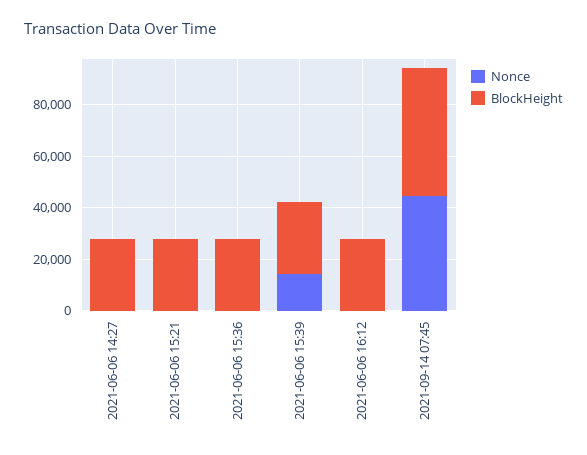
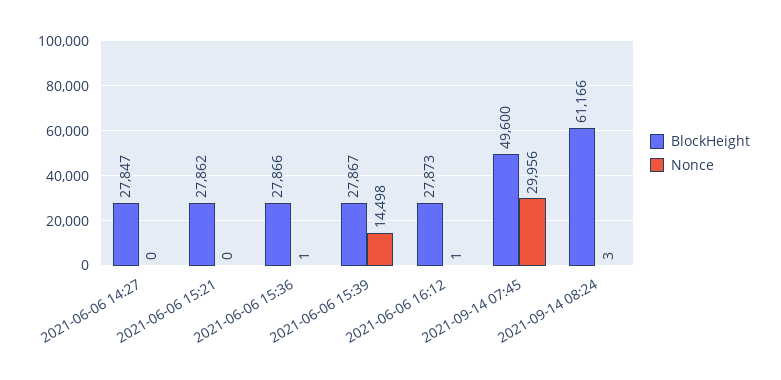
Nonce, 2021-09-14 07:45: 45000 -> 29956
BlockHeight, 2021-09-14 08:24: none -> 61166
Nonce, 2021-09-14 08:24: none -> 3

